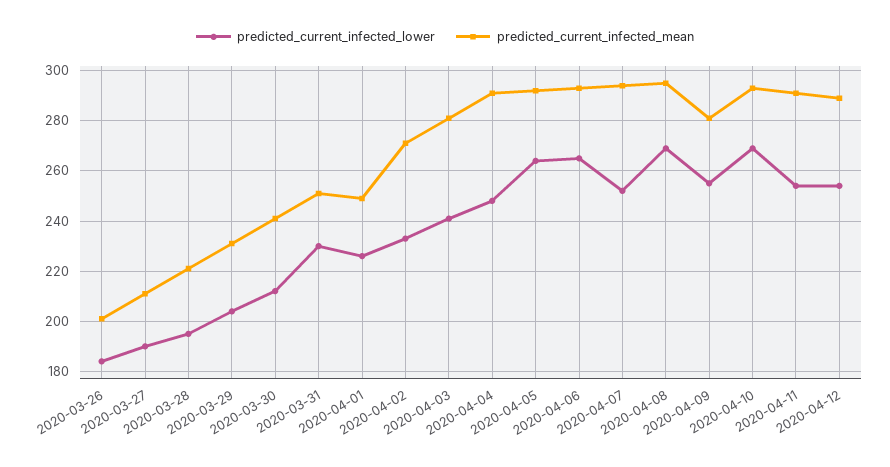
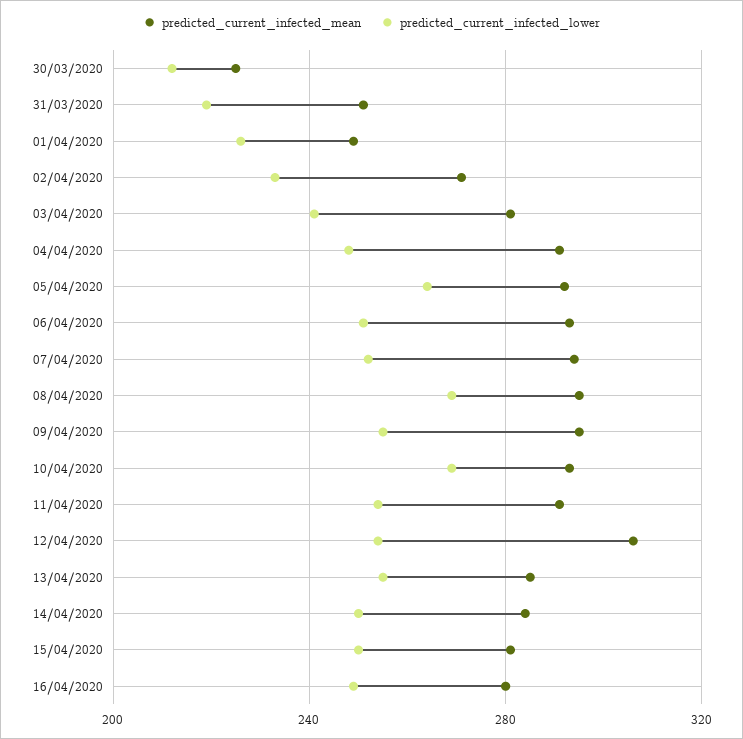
predicted_current_infected_lower, 2020-03-26: 185 -> none
predicted_current_infected_mean, 2020-03-26: 200 -> none
predicted_current_infected_lower, 2020-03-27: 190 -> none
predicted_current_infected_mean, 2020-03-27: 210 -> none
predicted_current_infected_lower, 2020-03-28: 195 -> none
predicted_current_infected_mean, 2020-03-28: 220 -> none
predicted_current_infected_lower, 2020-03-29: 205 -> none
predicted_current_infected_mean, 2020-03-29: 230 -> none
predicted_current_infected_mean, 2020-03-30: 240 -> 225
predicted_current_infected_lower, 2020-03-31: 230 -> 220
predicted_current_infected_lower, 2020-04-06: 265 -> 250
predicted_current_infected_mean, 2020-04-09: 280 -> 295
predicted_current_infected_mean, 2020-04-12: 290 -> 305
predicted_current_infected_mean, 13/04/2020: none -> 285
predicted_current_infected_lower, 13/04/2020: none -> 255
predicted_current_infected_mean, 14/04/2020: none -> 285
predicted_current_infected_lower, 14/04/2020: none -> 250
predicted_current_infected_mean, 15/04/2020: none -> 280
predicted_current_infected_lower, 15/04/2020: none -> 250
predicted_current_infected_mean, 16/04/2020: none -> 280
predicted_current_infected_lower, 16/04/2020: none -> 250

